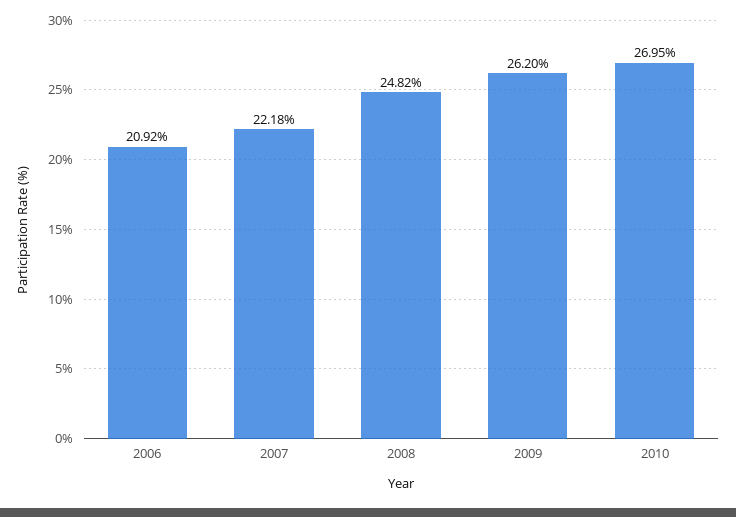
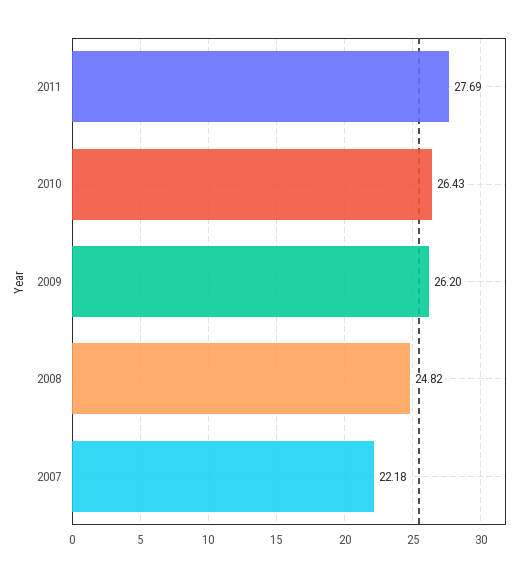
2006: 20.92 -> none
2010: 26.95 -> 26.43
2011: none -> 27.69

